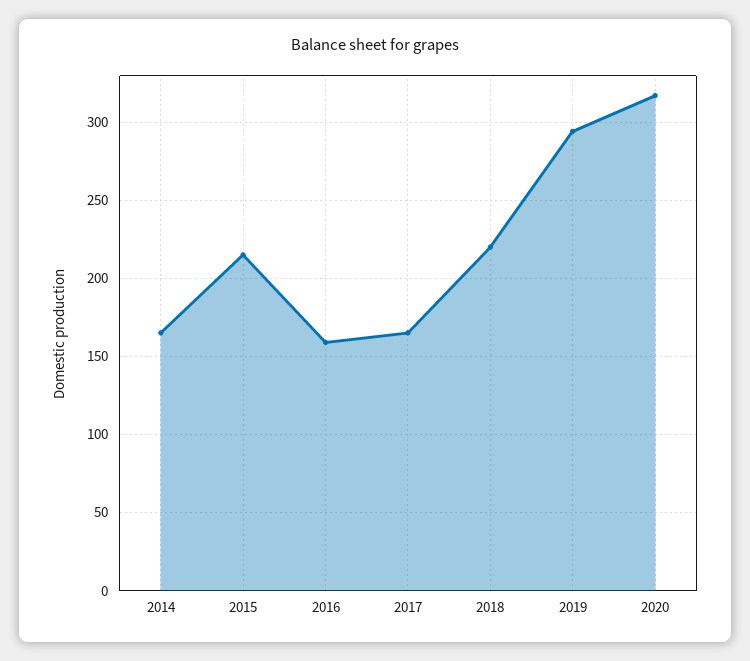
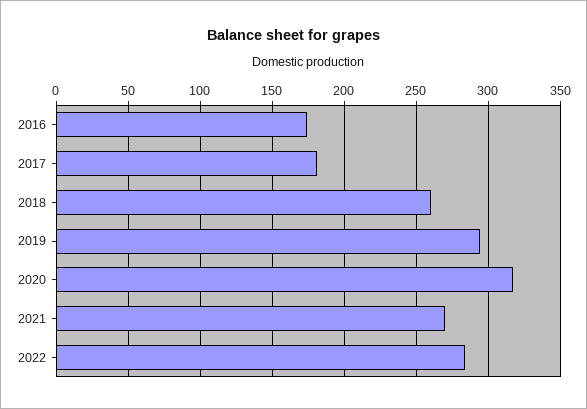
2014: 165 -> none
2015: 215 -> none
2016: 160 -> 175
2017: 165 -> 180
2018: 220 -> 260
2021: none -> 270
2022: none -> 285

